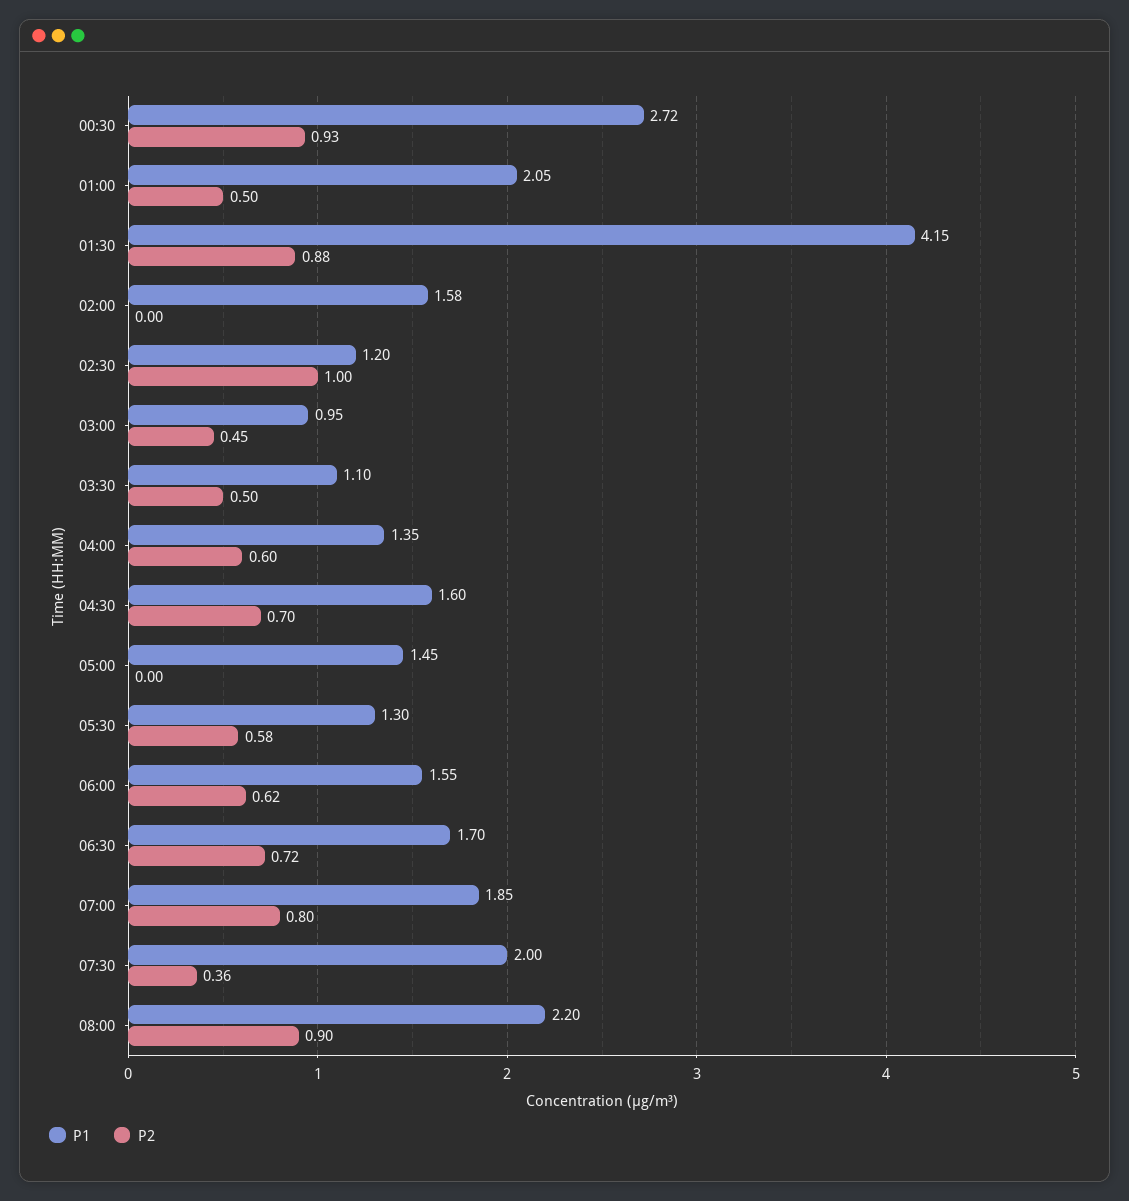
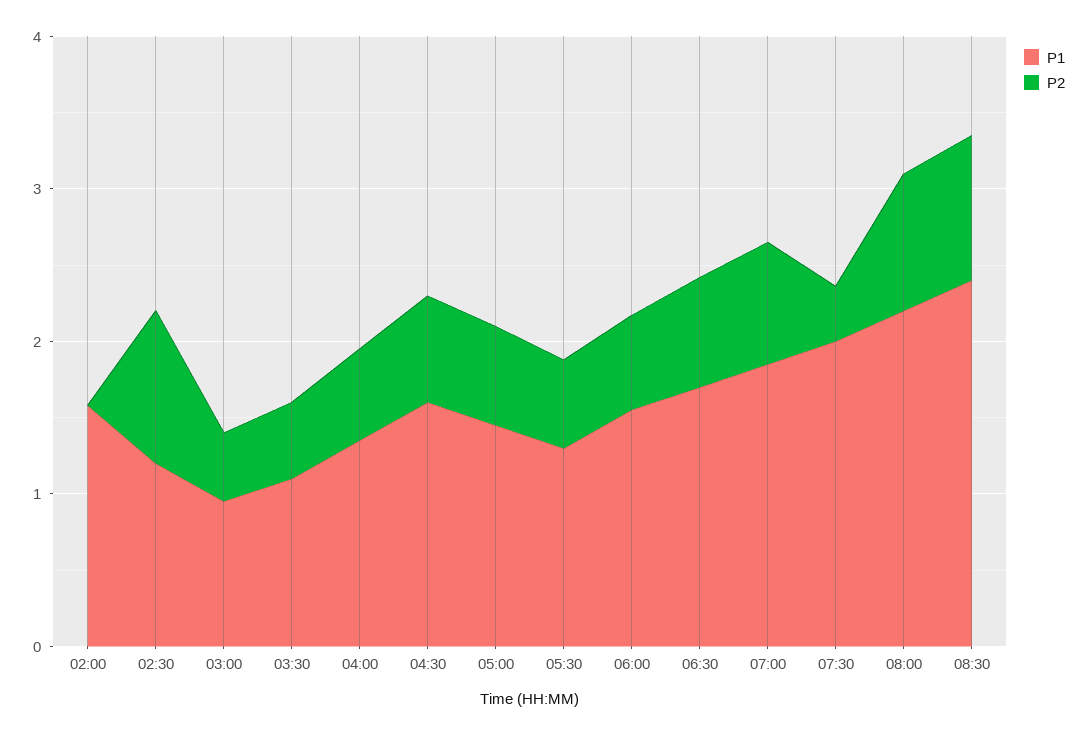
P1, 00:30: 2.72 -> none
P2, 00:30: 0.93 -> none
P1, 01:00: 2.05 -> none
P2, 01:00: 0.5 -> none
P1, 01:30: 4.15 -> none
P2, 01:30: 0.88 -> none
P2, 05:00: 0 -> 0.6
P1, 08:30: none -> 2.4
P2, 08:30: none -> 1

